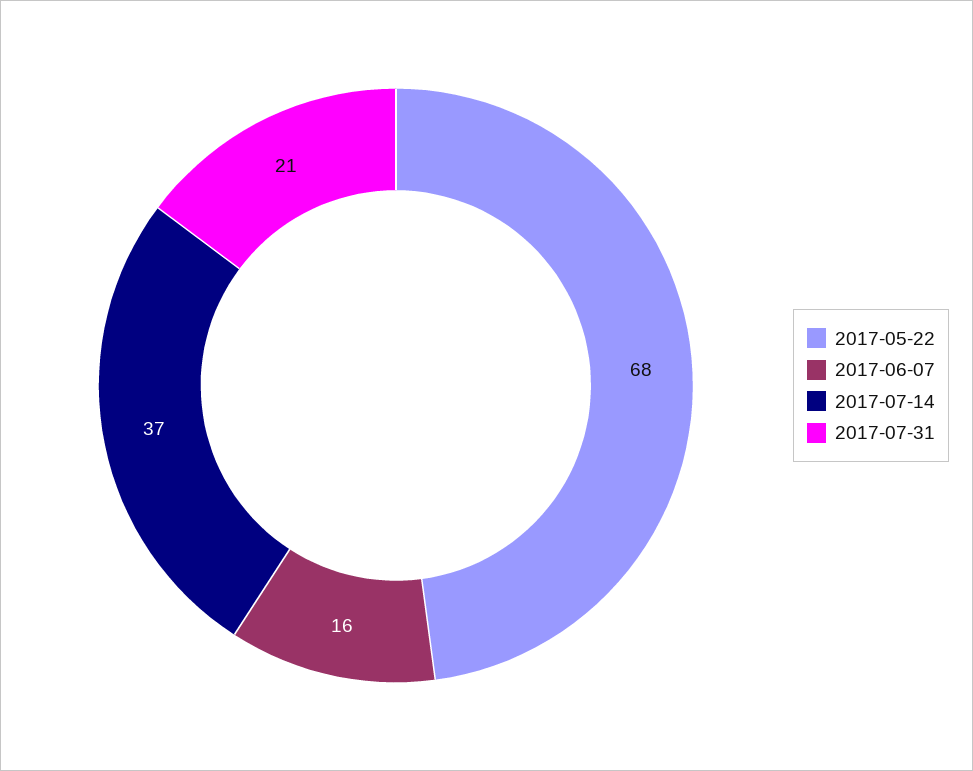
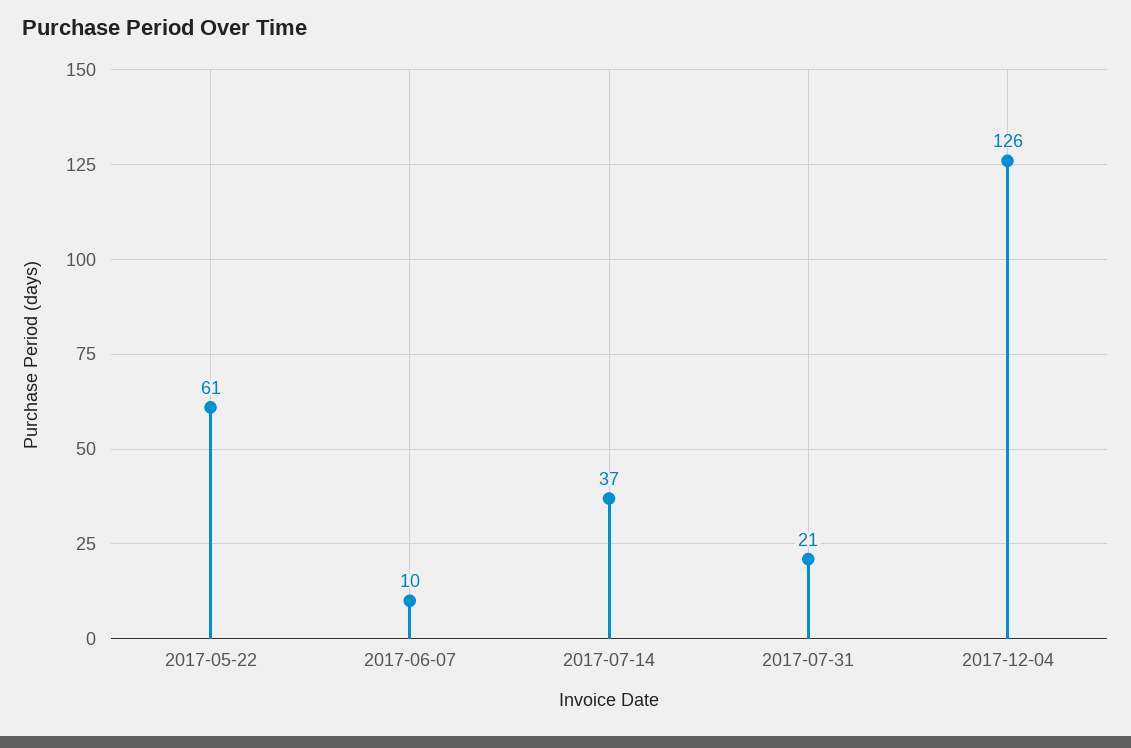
2017-05-22: 68 -> 61
2017-06-07: 16 -> 10
2017-12-04: none -> 126

